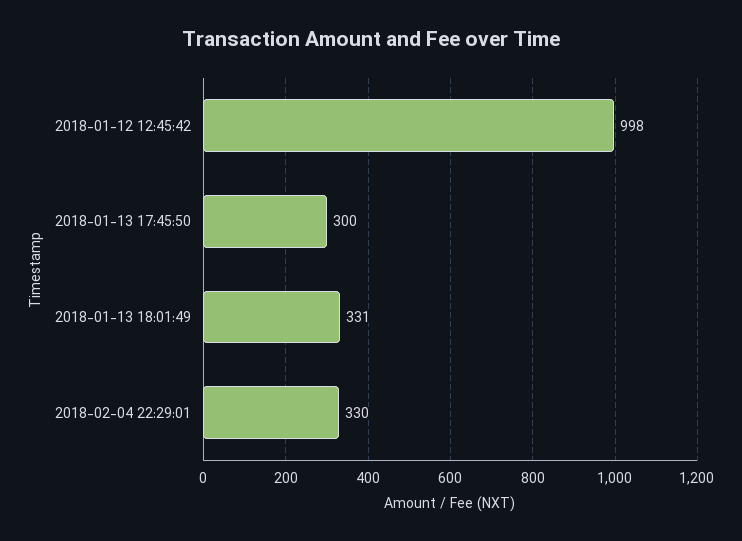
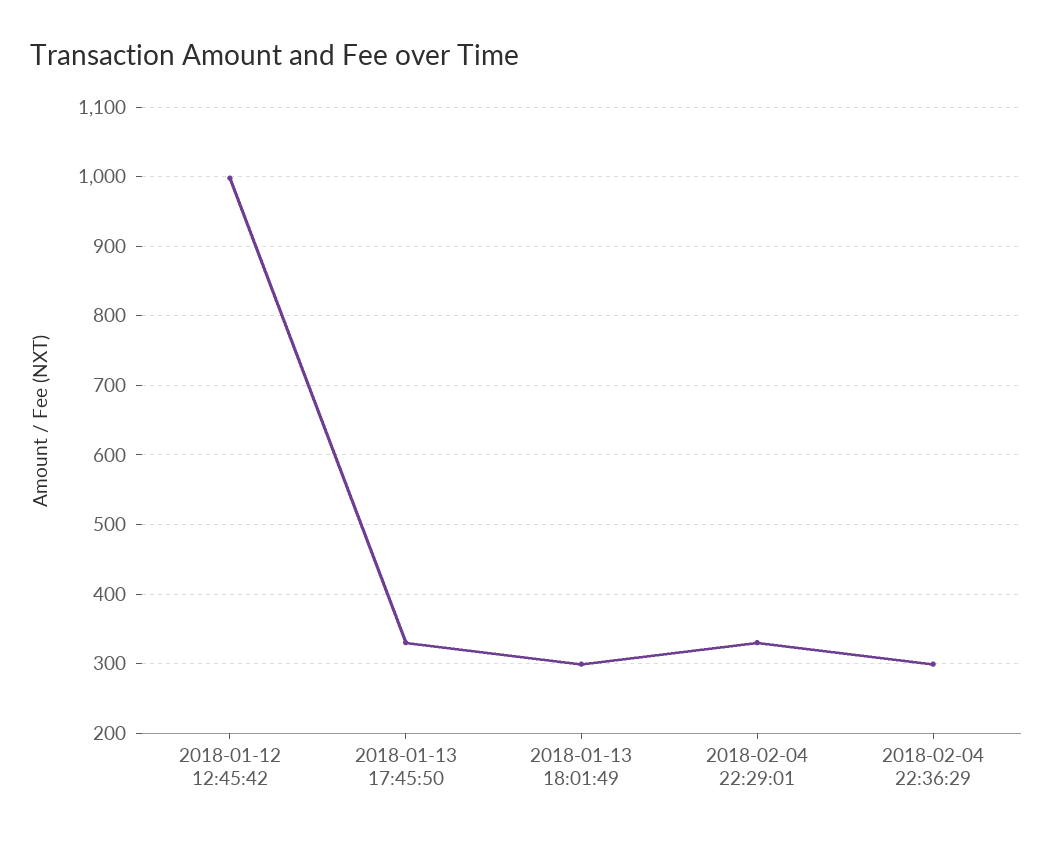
2018-01-13 17:45:50: 300 -> 330
2018-01-13 18:01:49: 331 -> 300
2018-02-04 22:36:29: none -> 300

